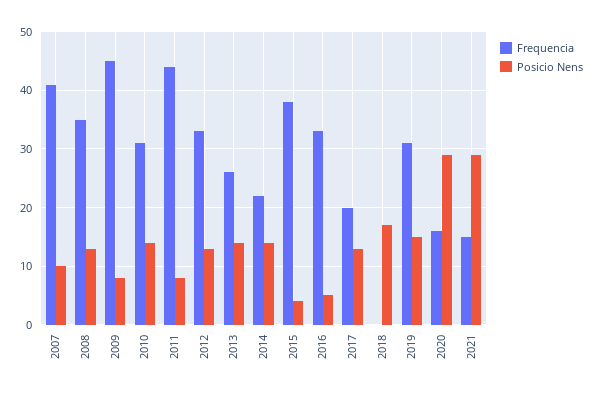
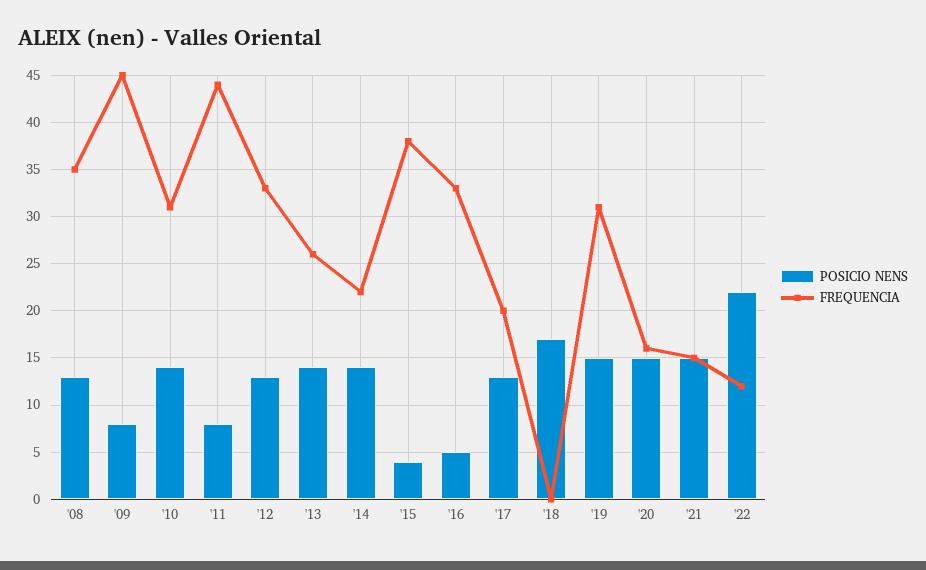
Frequencia, 2007: 40 -> none
Posicio Nens, 2007: 10 -> none
Posicio Nens, 2020: 30 -> 15
Posicio Nens, 2021: 30 -> 15
Posicio Nens, '22: none -> 22
Frequencia, '22: none -> 12

